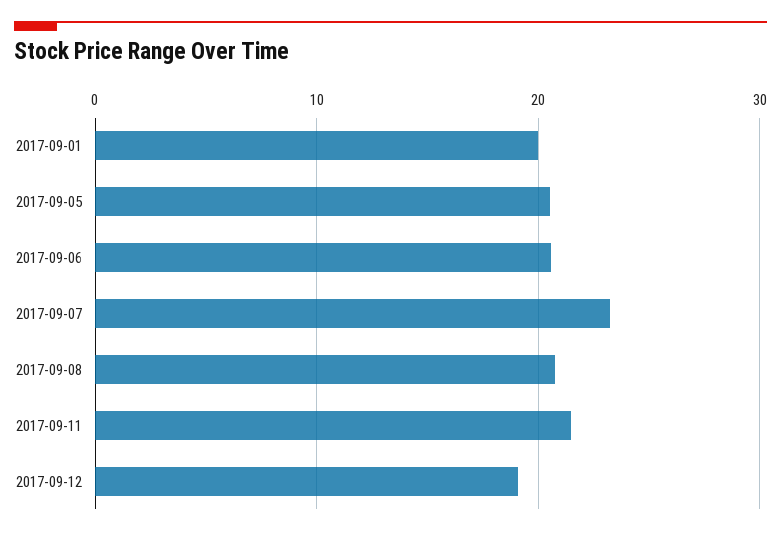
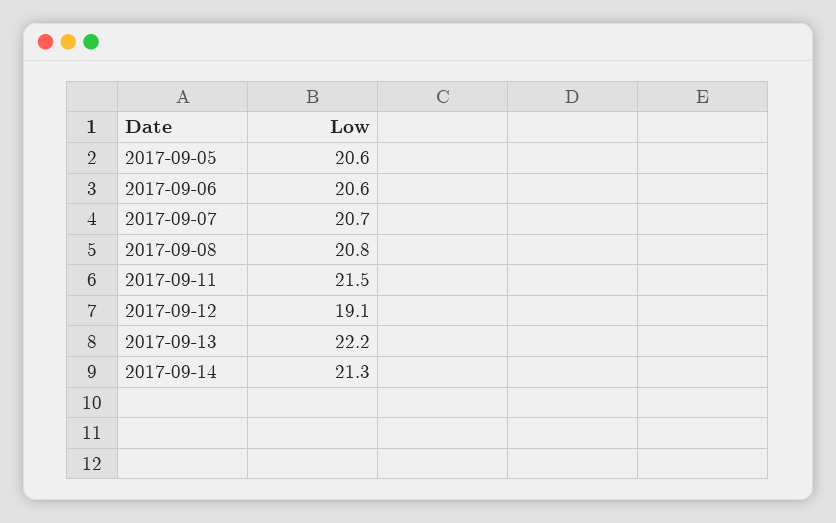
2017-09-01: 20 -> none
2017-09-07: 23 -> 20.7
2017-09-13: none -> 22.2
2017-09-14: none -> 21.3

